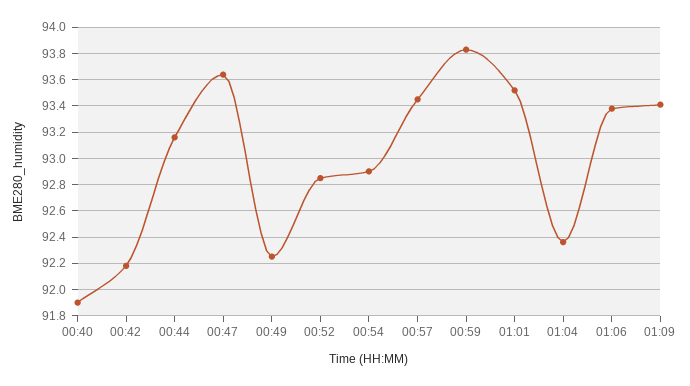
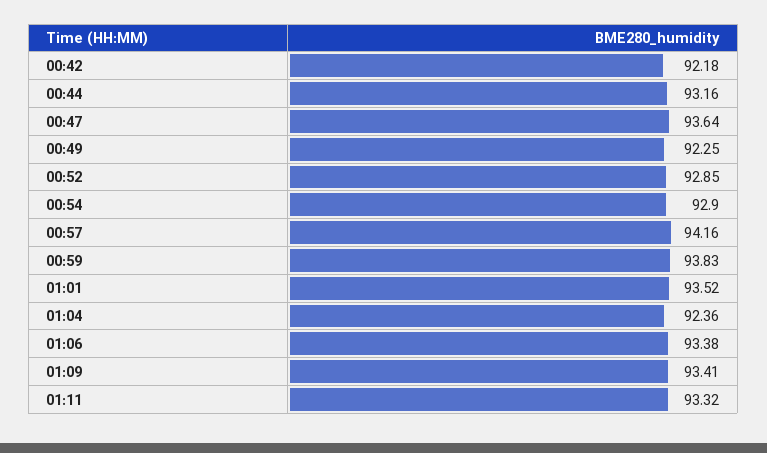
00:40: 91.9 -> none
00:57: 93.45 -> 94.16
01:11: none -> 93.32

